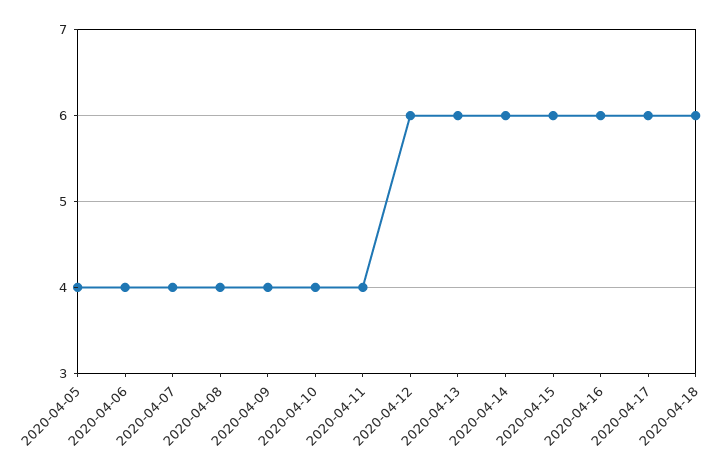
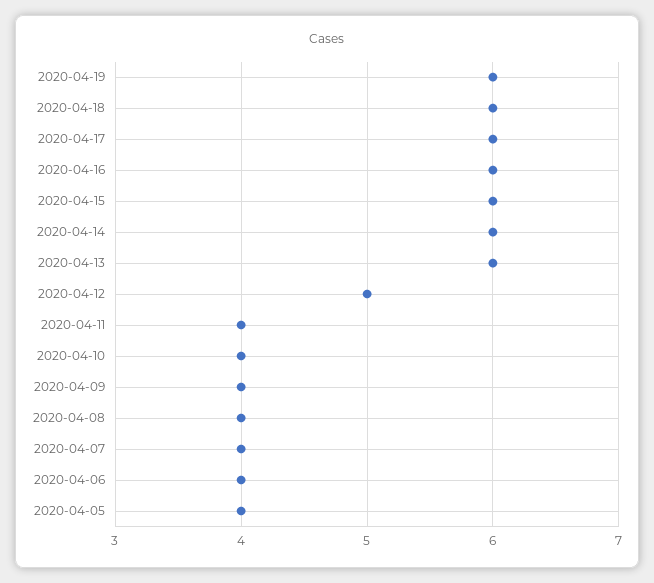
2020-04-12: 6 -> 5
2020-04-19: none -> 6

